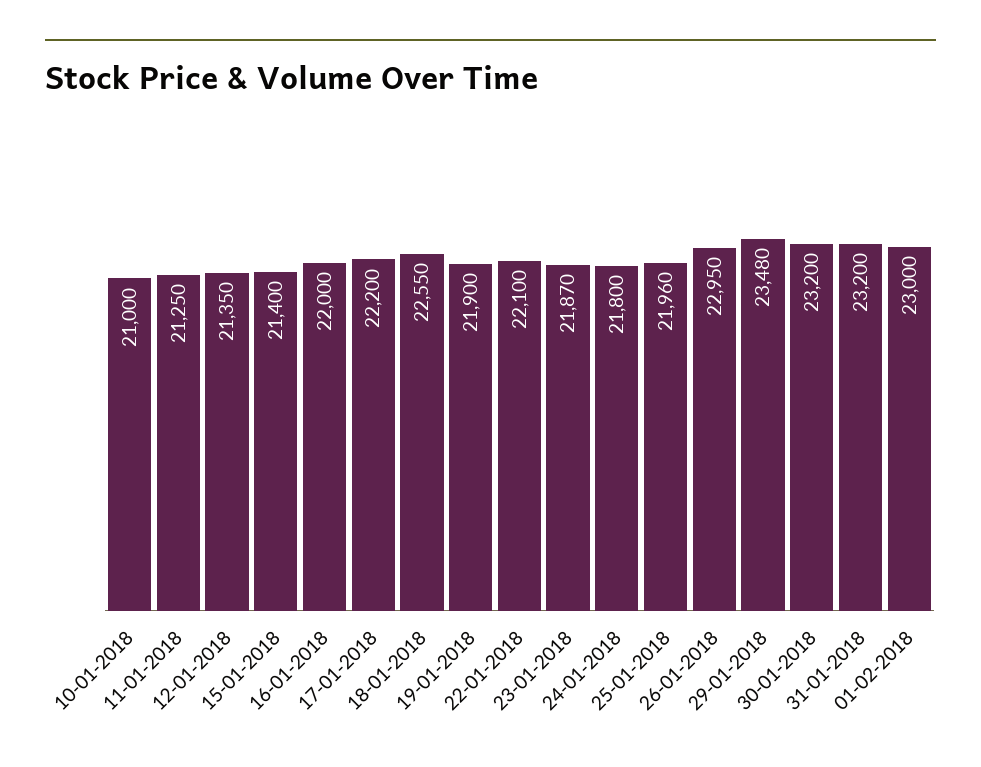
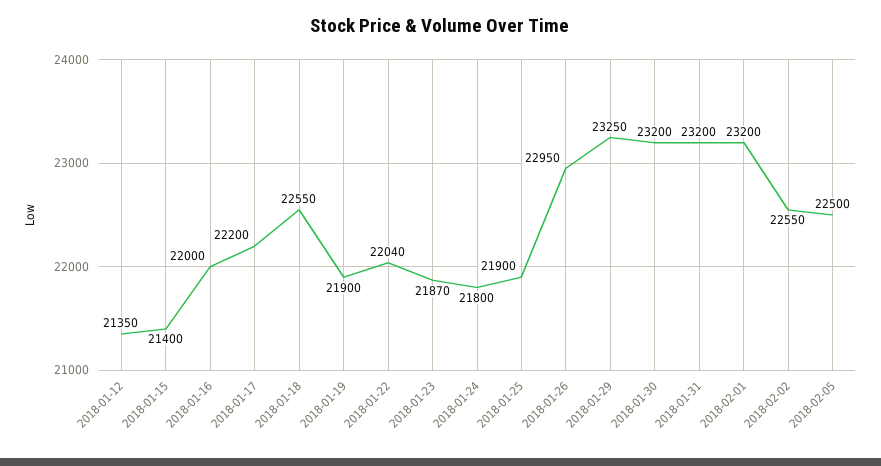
10-01-2018: 21000 -> none
11-01-2018: 21250 -> none
22-01-2018: 22100 -> 22040
25-01-2018: 21960 -> 21900
29-01-2018: 23480 -> 23250
01-02-2018: 23000 -> 23200
2018-02-02: none -> 22550
2018-02-05: none -> 22500

